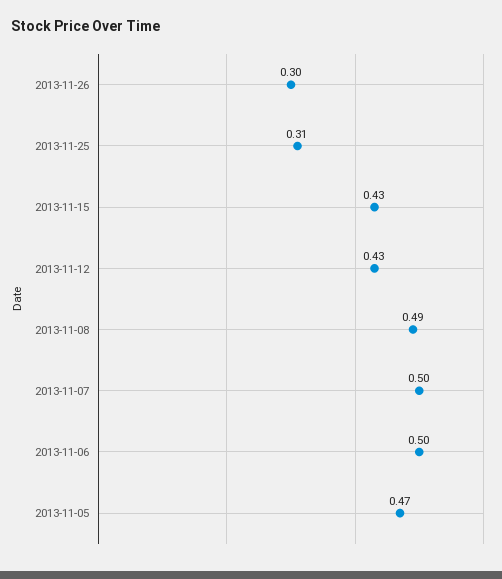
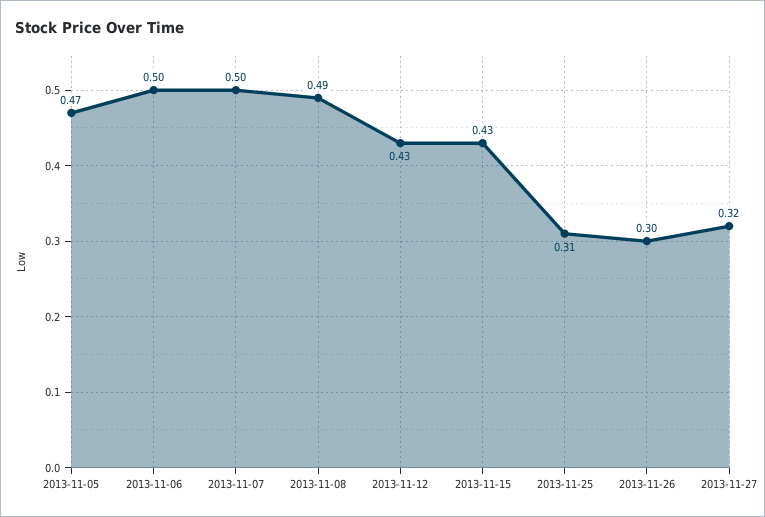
2013-11-27: none -> 0.32

